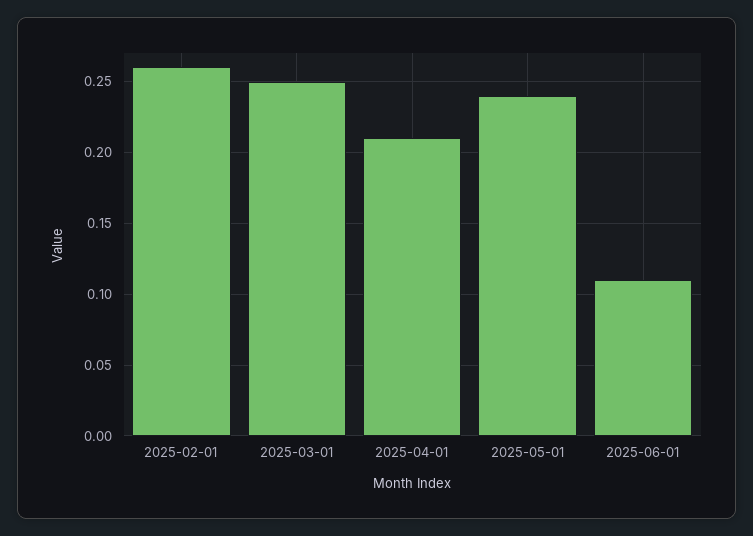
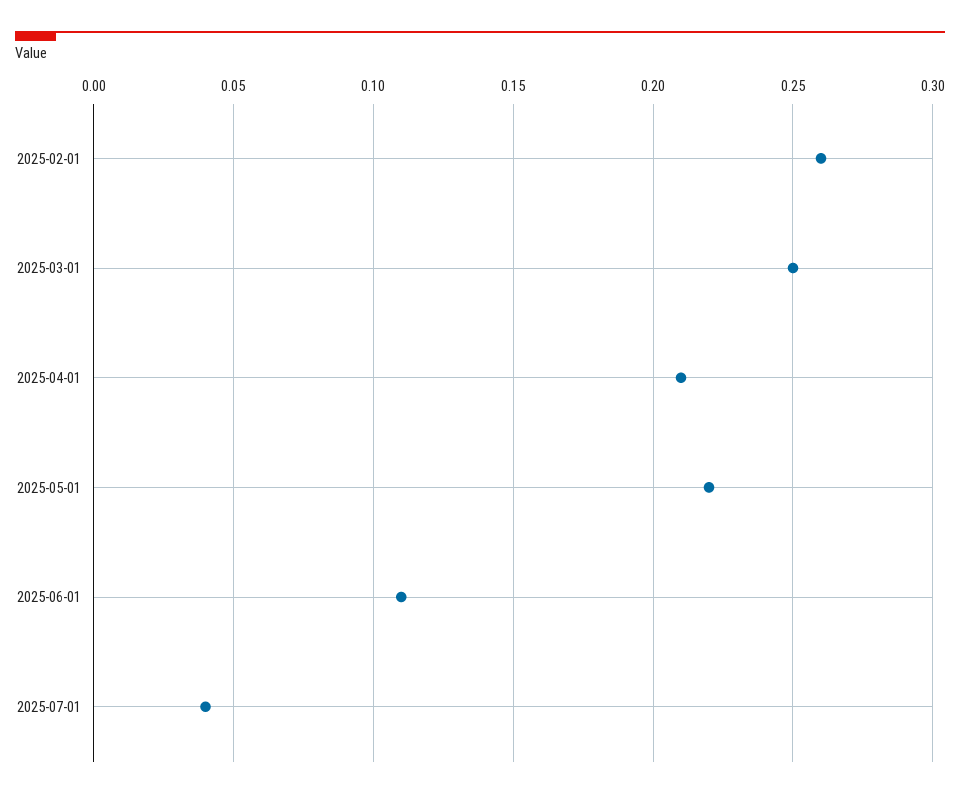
2025-05-01: 0.24 -> 0.22
2025-07-01: none -> 0.04

